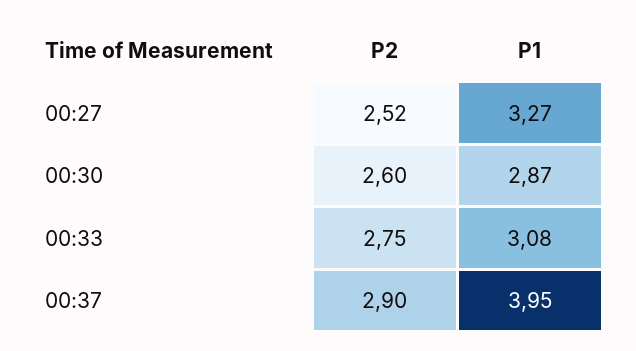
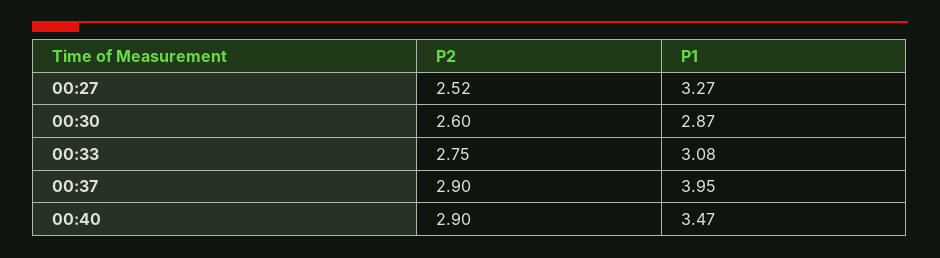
P2, 00:40: none -> 2.9
P1, 00:40: none -> 3.47

